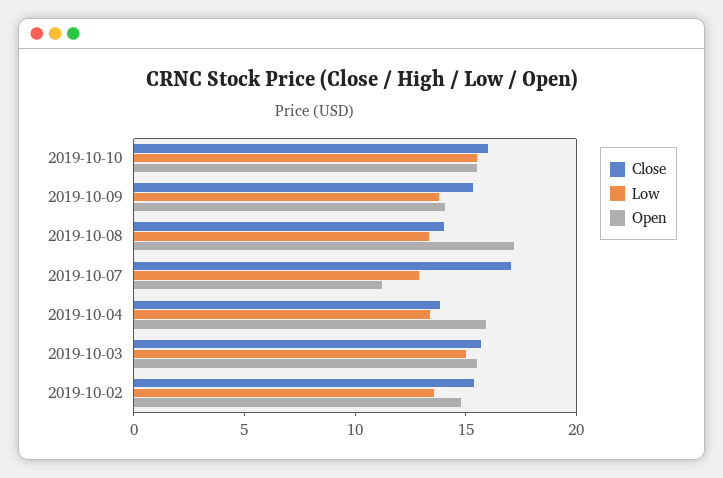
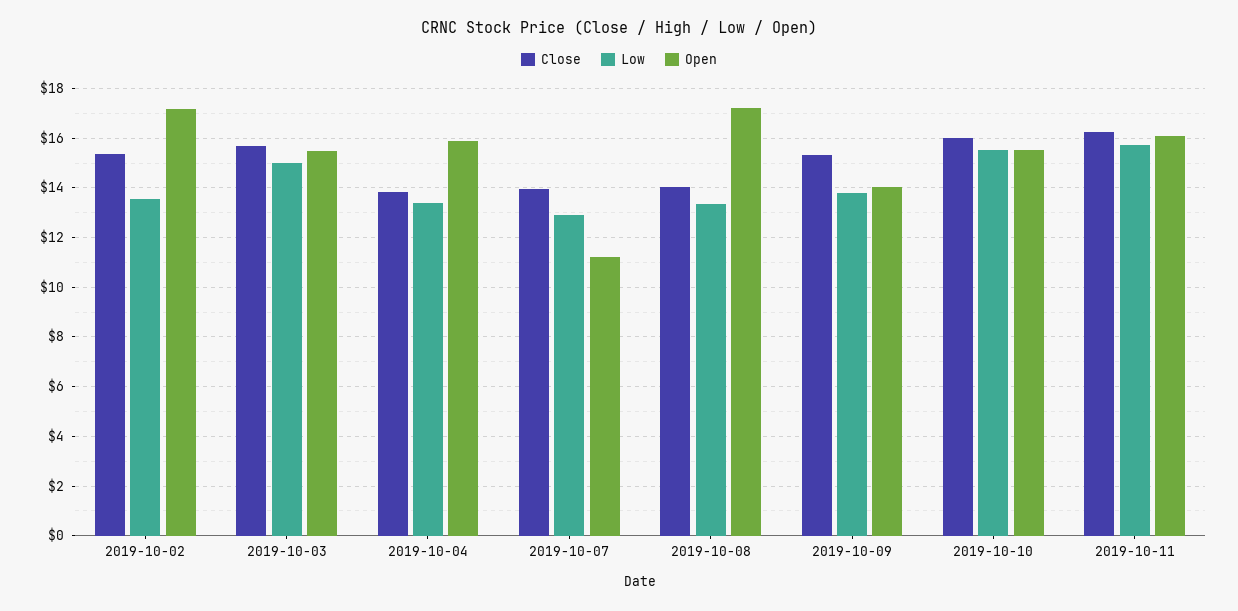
Close, 2019-10-07: 17 -> 14
Open, 2019-10-02: 15 -> 17.25
Close, 2019-10-11: none -> 16.25
Low, 2019-10-11: none -> 15.75
Open, 2019-10-11: none -> 16

